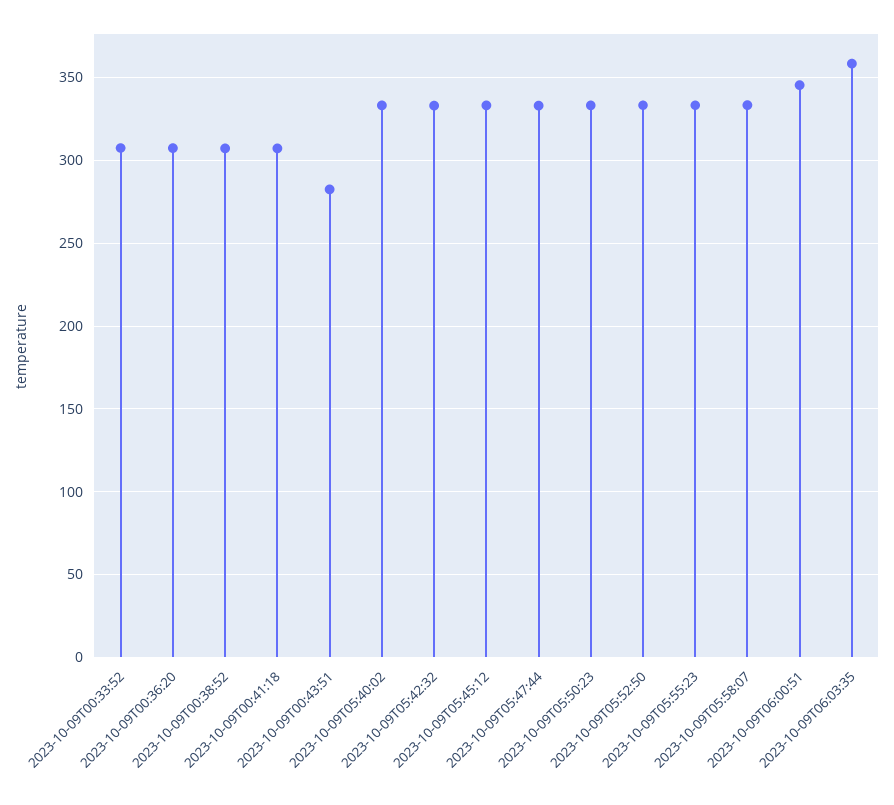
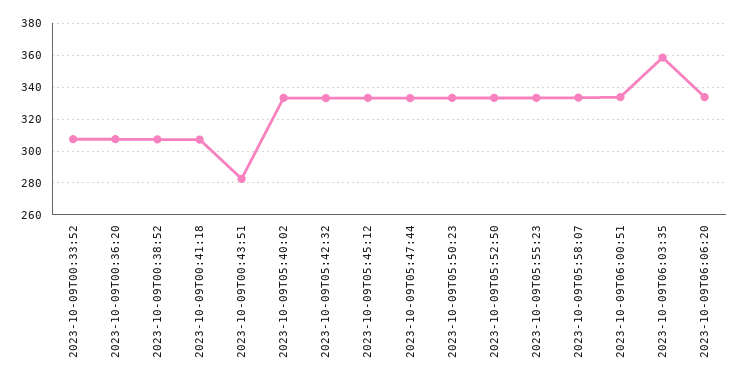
2023-10-09T06:00:51: 345 -> 335
2023-10-09T06:06:20: none -> 335

